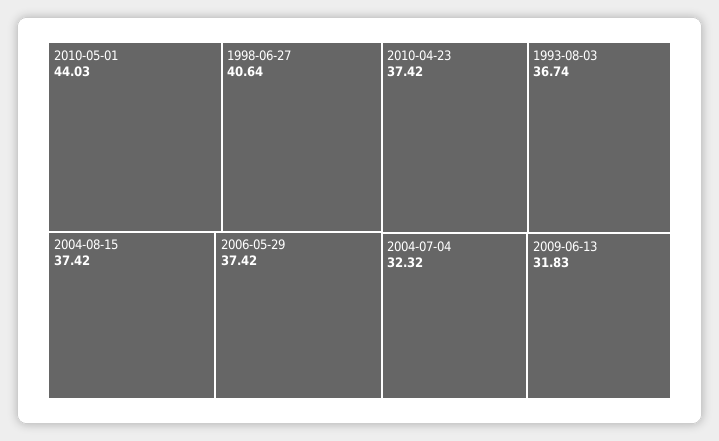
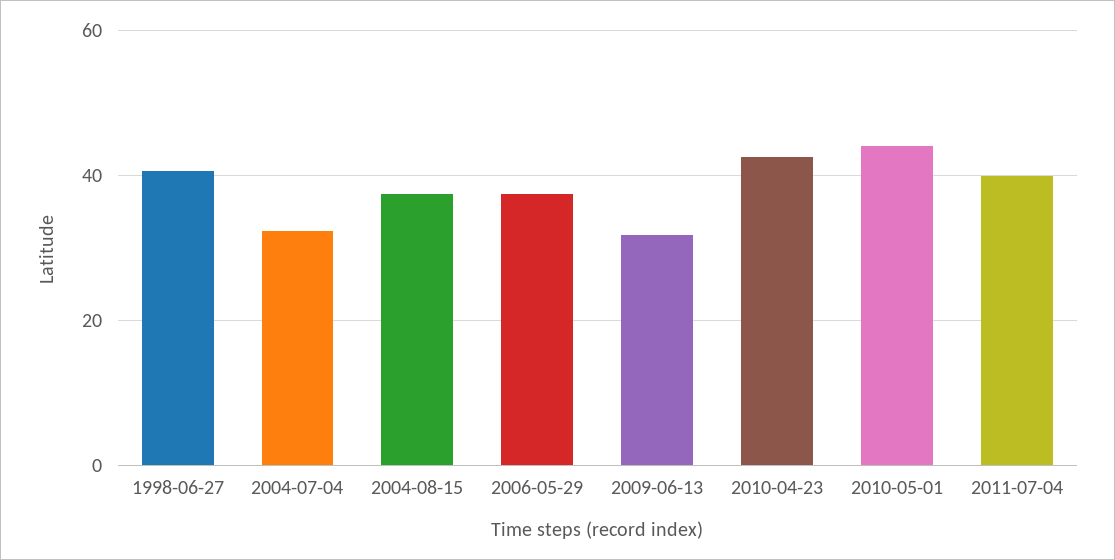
2010-04-23: 37.42 -> 42
1993-08-03: 36.74 -> none
2011-07-04: none -> 40

